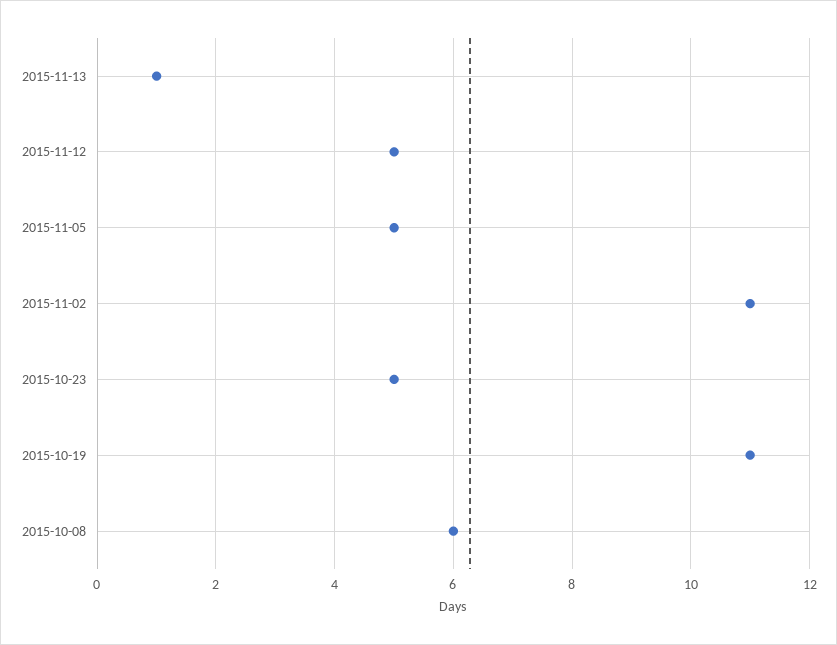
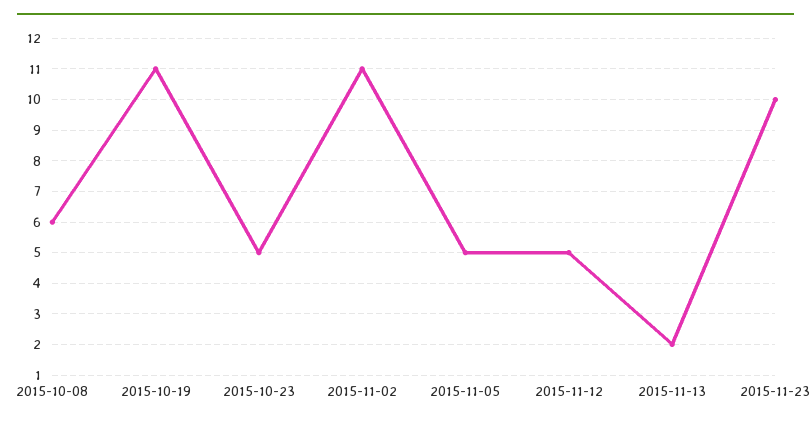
2015-11-13: 1 -> 2
2015-11-23: none -> 10

